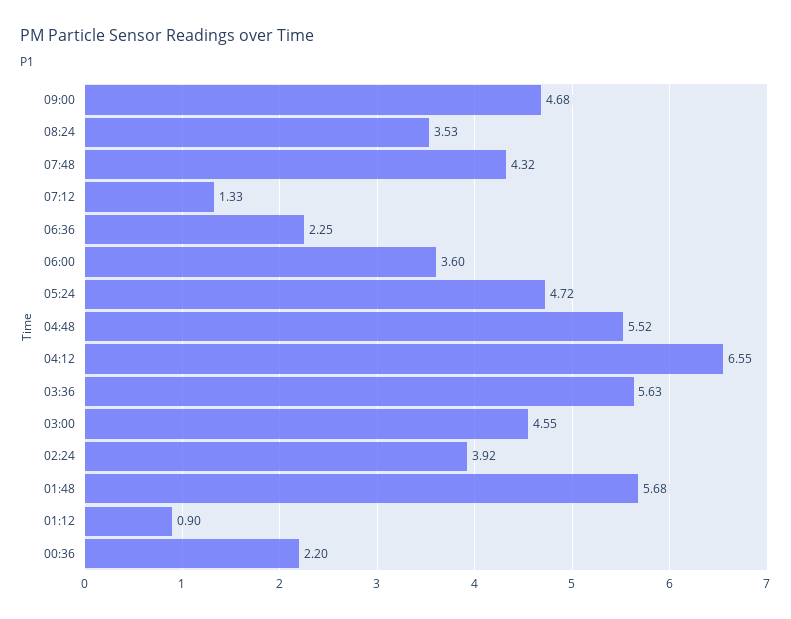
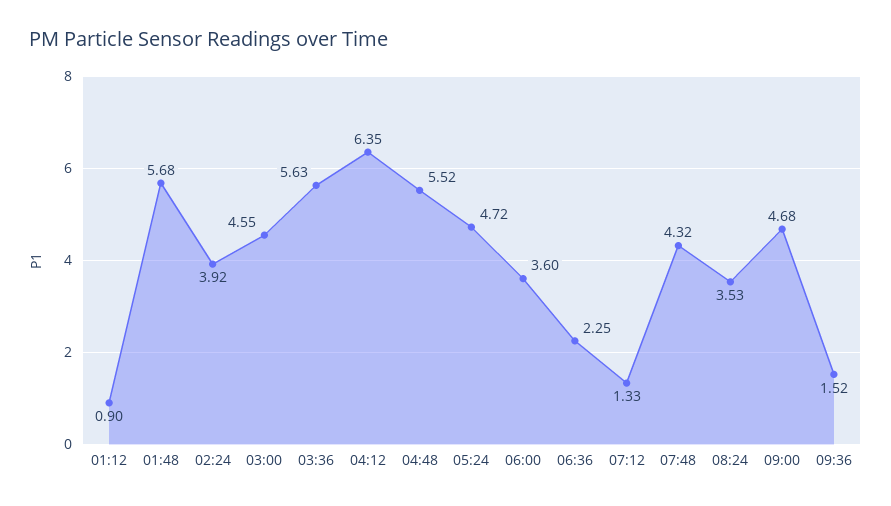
04:12: 6.55 -> 6.35
00:36: 2.2 -> none
09:36: none -> 1.52

